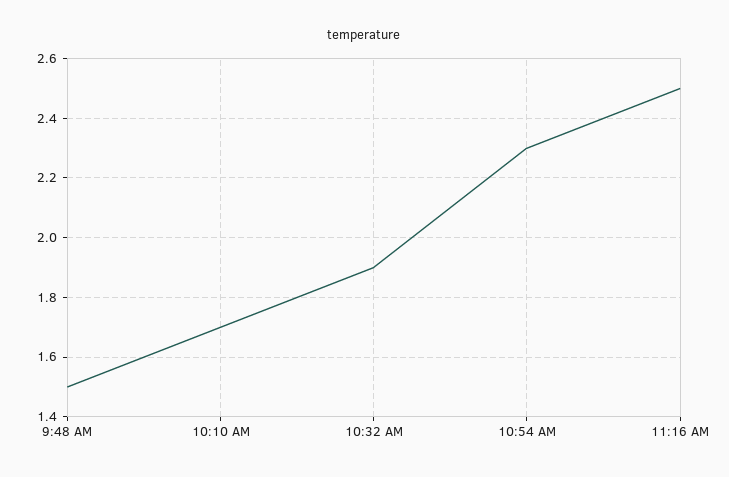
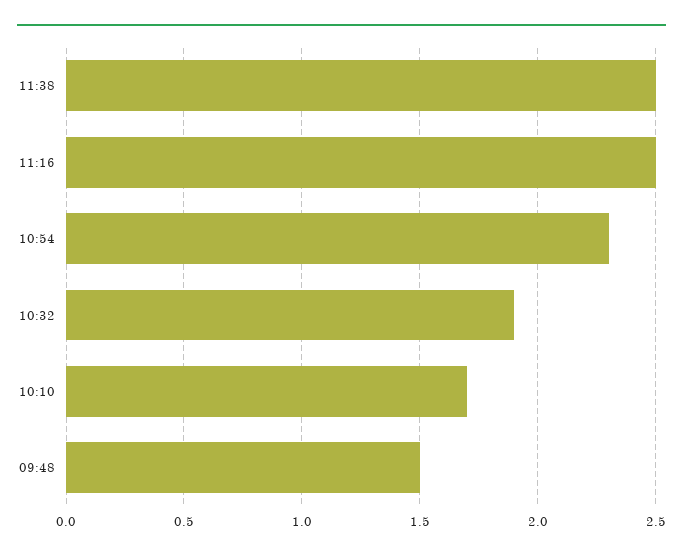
11:38: none -> 2.5

